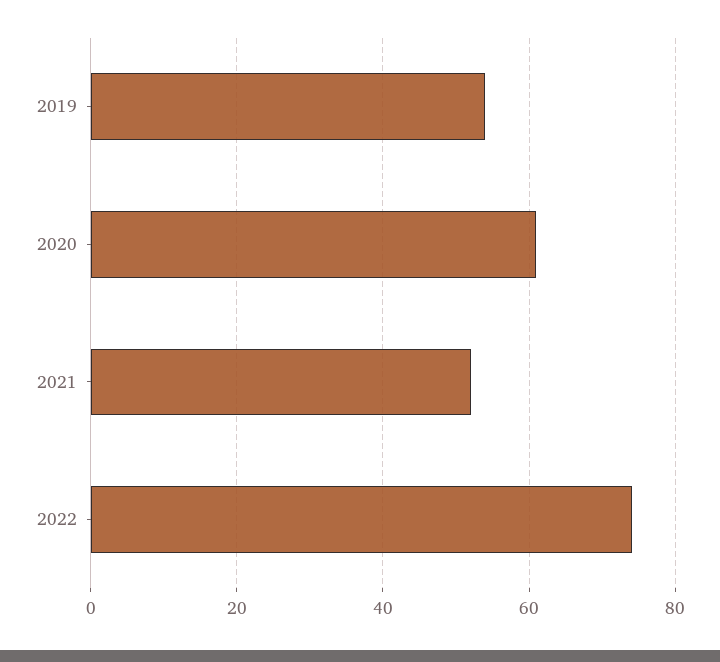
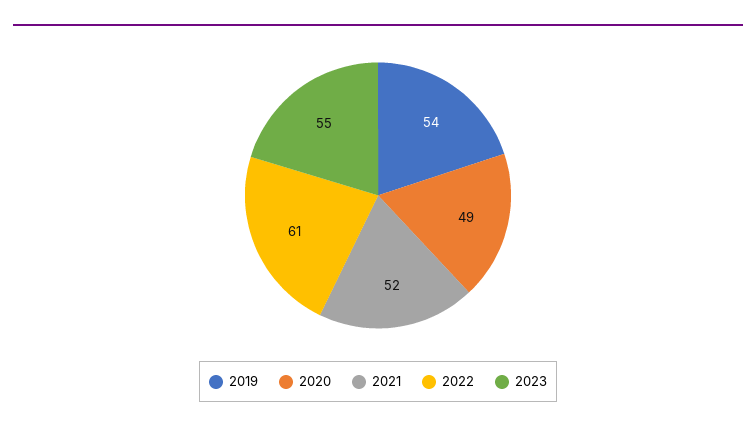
2020: 60 -> 49
2022: 75 -> 61
2023: none -> 55

